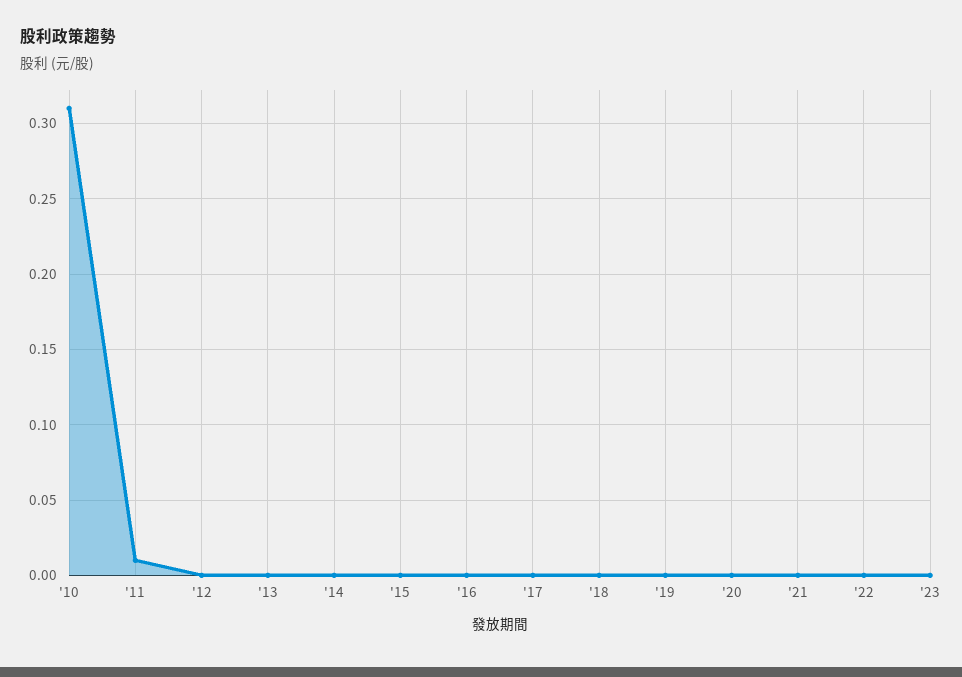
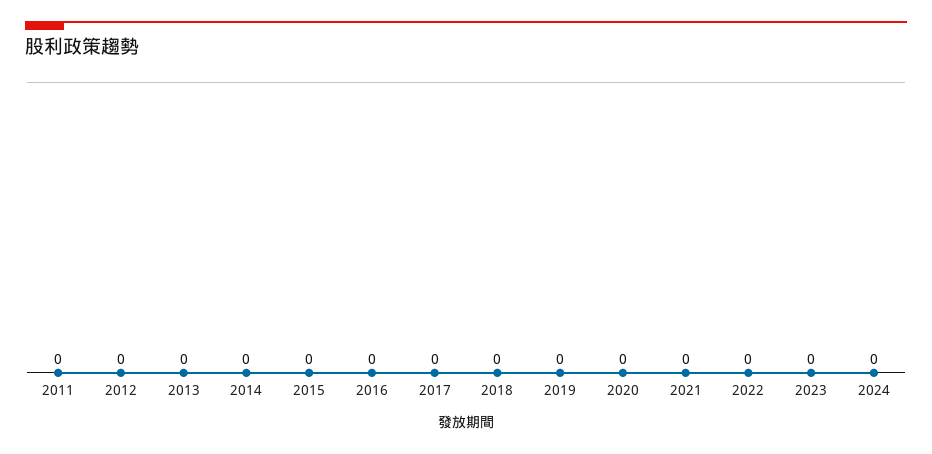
'10: 0.31 -> none
'11: 0.01 -> 0
2024: none -> 0

